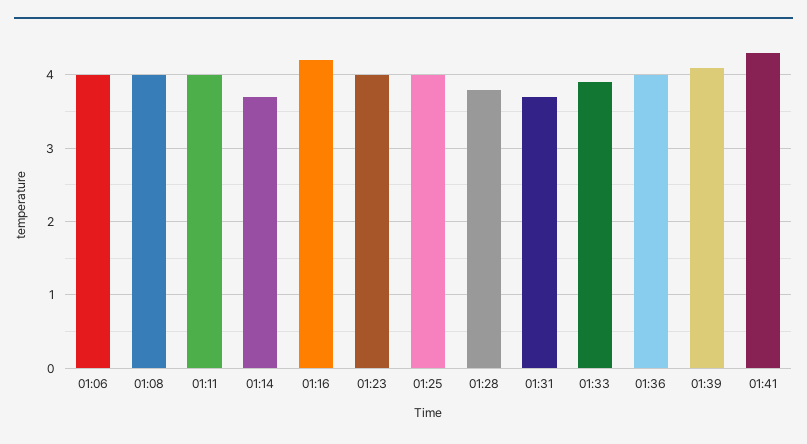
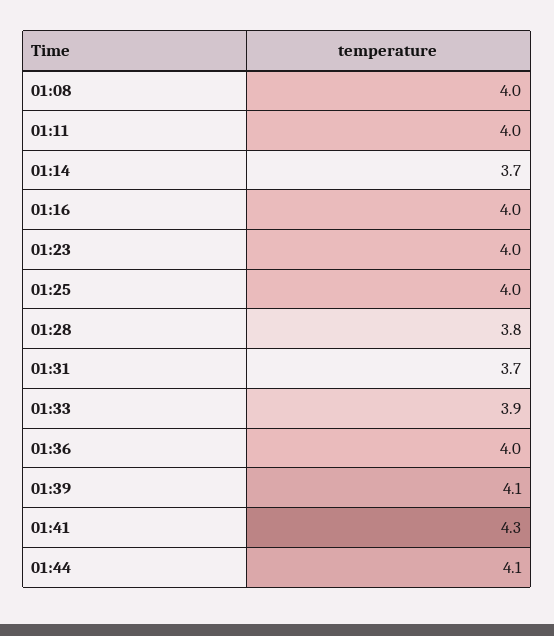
01:06: 4 -> none
01:16: 4.2 -> 4
01:44: none -> 4.1

